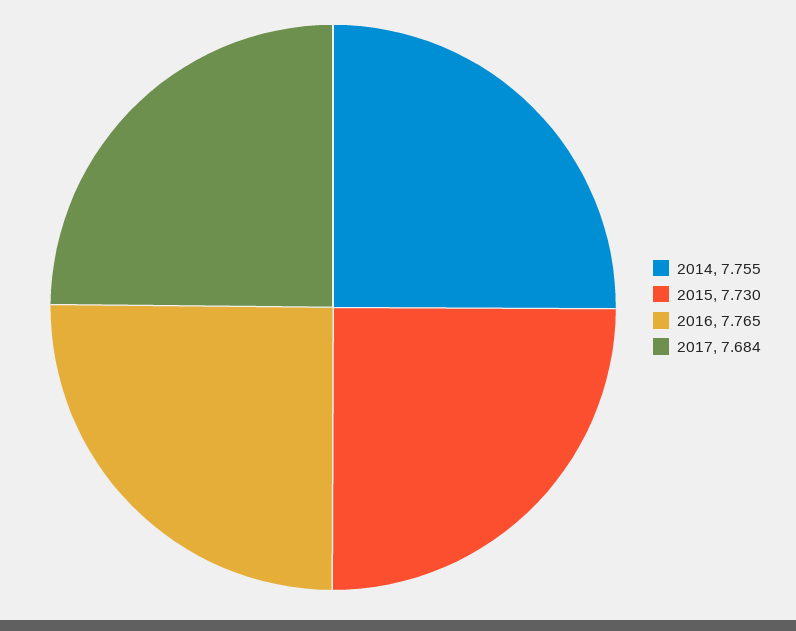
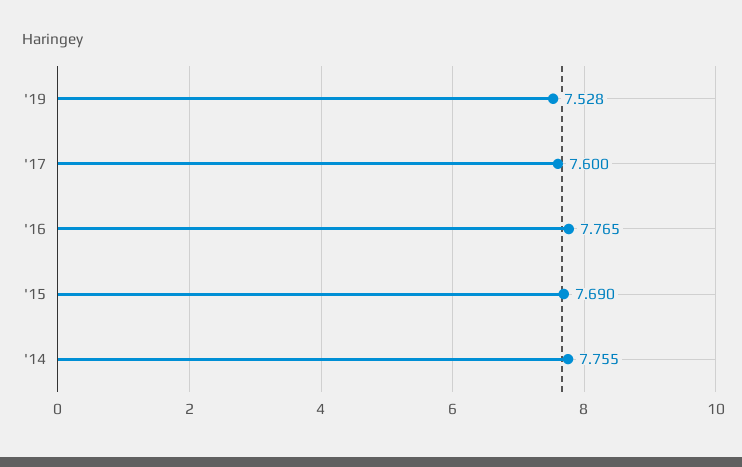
2015: 7.73 -> 7.69
2017: 7.684 -> 7.6
'19: none -> 7.528

